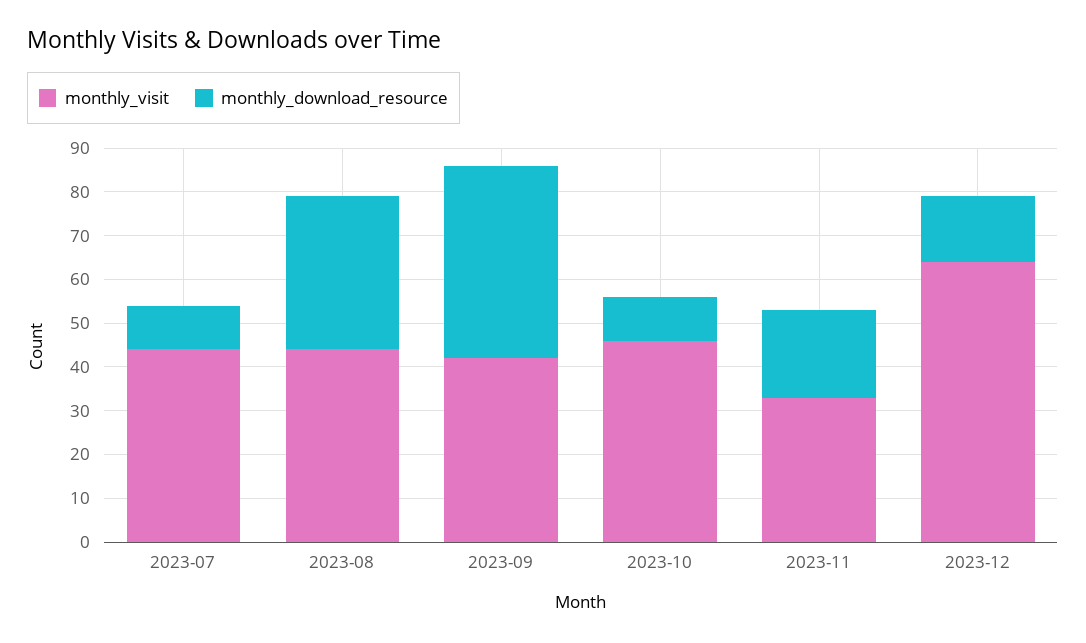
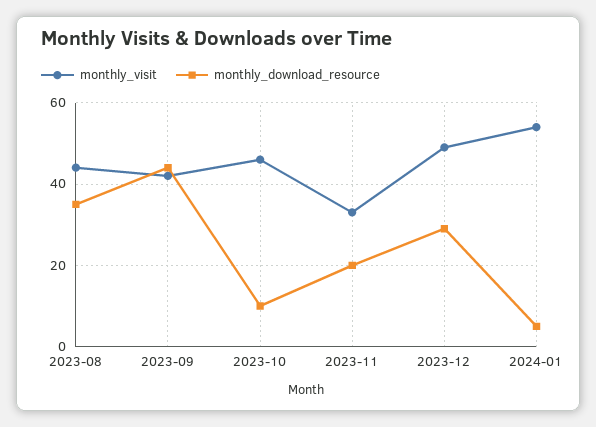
monthly_visit, 2023-07: 45 -> none
monthly_download_resource, 2023-07: 10 -> none
monthly_visit, 2023-12: 65 -> 50
monthly_download_resource, 2023-12: 15 -> 30
monthly_visit, 2024-01: none -> 55
monthly_download_resource, 2024-01: none -> 5

